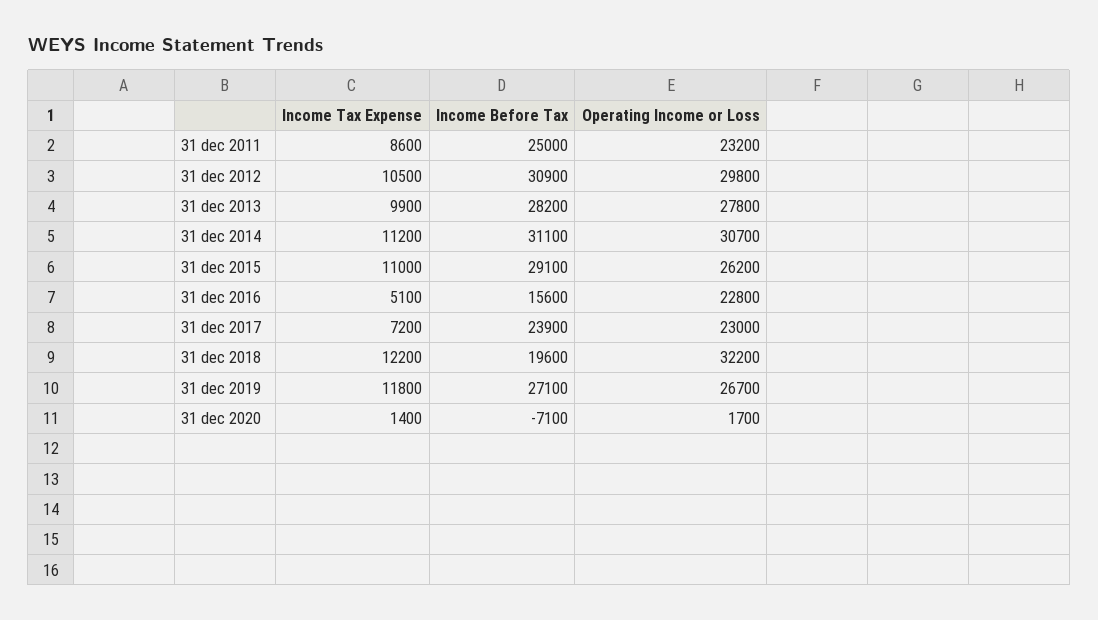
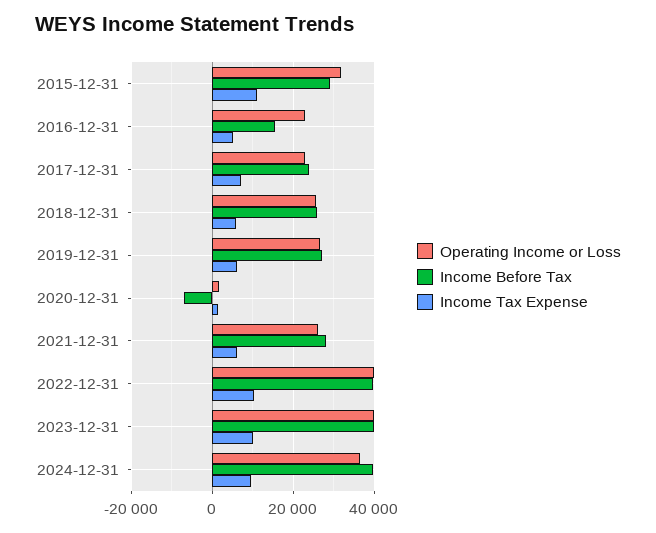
Income Tax Expense, 31 dec 2011: 8600 -> none
Income Before Tax, 31 dec 2011: 25000 -> none
Operating Income or Loss, 31 dec 2011: 23200 -> none
Income Tax Expense, 31 dec 2012: 10500 -> none
Income Before Tax, 31 dec 2012: 30900 -> none
Operating Income or Loss, 31 dec 2012: 29800 -> none
Income Tax Expense, 31 dec 2013: 9900 -> none
Income Before Tax, 31 dec 2013: 28200 -> none
Operating Income or Loss, 31 dec 2013: 27800 -> none
Income Tax Expense, 31 dec 2014: 11200 -> none
Income Before Tax, 31 dec 2014: 31100 -> none
Operating Income or Loss, 31 dec 2014: 30700 -> none
Operating Income or Loss, 31 dec 2015: 26200 -> 32000
Income Tax Expense, 31 dec 2018: 12200 -> 6000
Income Before Tax, 31 dec 2018: 19600 -> 26000
Operating Income or Loss, 31 dec 2018: 32200 -> 26000
Income Tax Expense, 31 dec 2019: 11800 -> 6000
Operating Income or Loss, 2021-12-31: none -> 26000
Income Before Tax, 2021-12-31: none -> 28000
Income Tax Expense, 2021-12-31: none -> 6000
Operating Income or Loss, 2022-12-31: none -> 40000
Income Before Tax, 2022-12-31: none -> 40000
Income Tax Expense, 2022-12-31: none -> 10000
Operating Income or Loss, 2023-12-31: none -> 40000
Income Before Tax, 2023-12-31: none -> 40000
Income Tax Expense, 2023-12-31: none -> 10000
Operating Income or Loss, 2024-12-31: none -> 36000
Income Before Tax, 2024-12-31: none -> 40000
Income Tax Expense, 2024-12-31: none -> 10000

